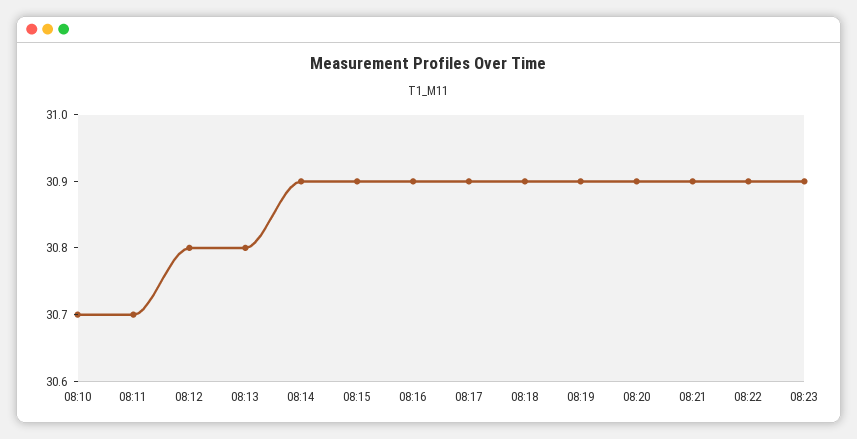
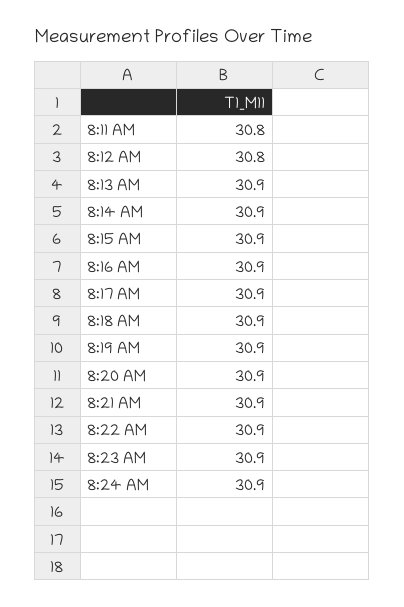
08:10: 30.7 -> none
08:11: 30.7 -> 30.8
08:13: 30.8 -> 30.9
8:24 AM: none -> 30.9

